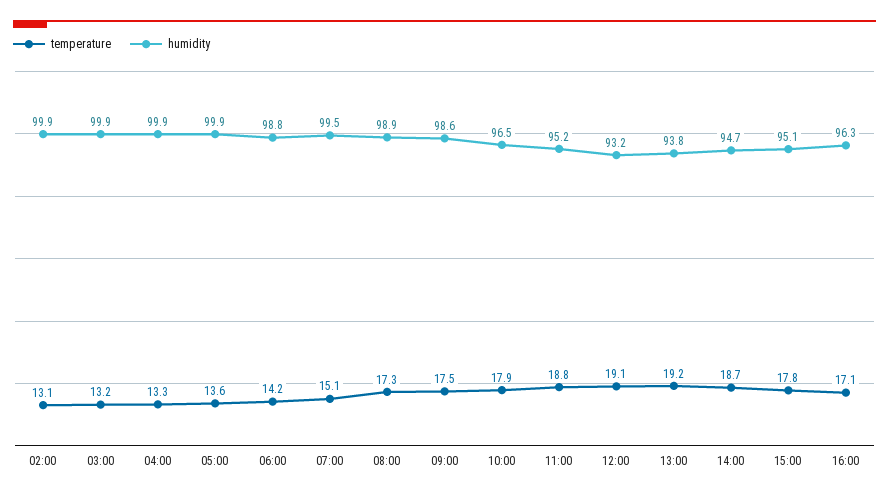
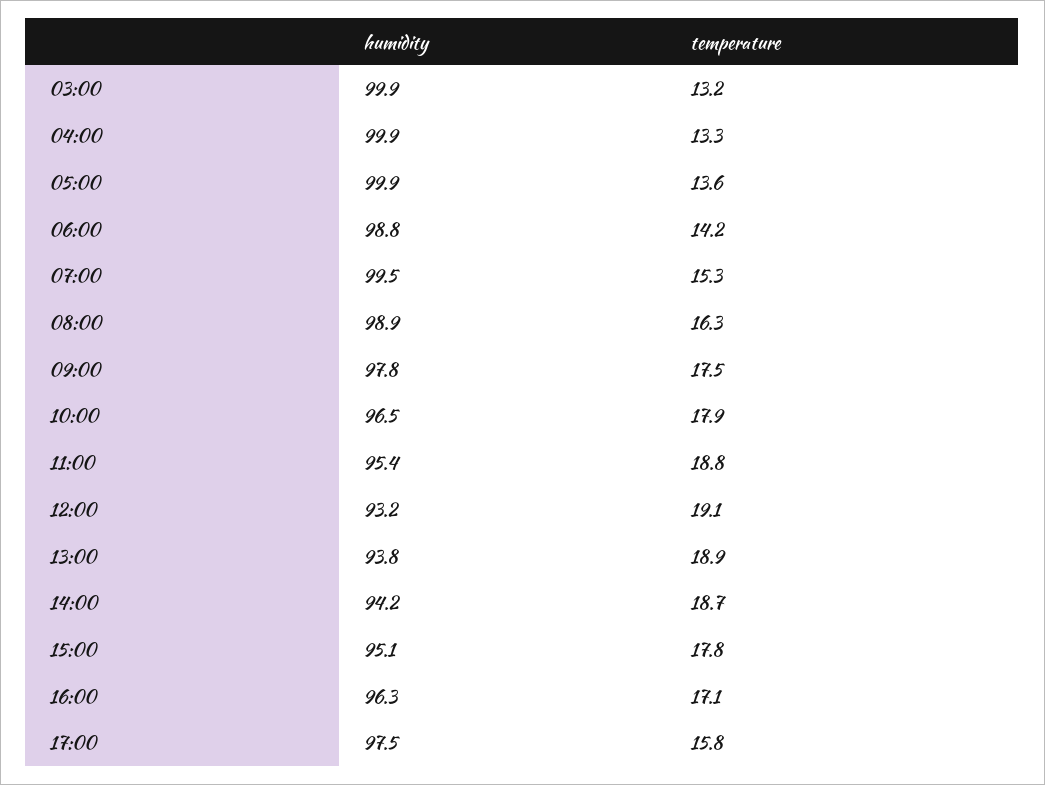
temperature, 02:00: 13.1 -> none
humidity, 02:00: 99.9 -> none
temperature, 07:00: 15.1 -> 15.3
temperature, 08:00: 17.3 -> 16.3
humidity, 09:00: 98.6 -> 97.8
humidity, 11:00: 95.2 -> 95.4
temperature, 13:00: 19.2 -> 18.9
humidity, 14:00: 94.7 -> 94.2
humidity, 17:00: none -> 97.5
temperature, 17:00: none -> 15.8

